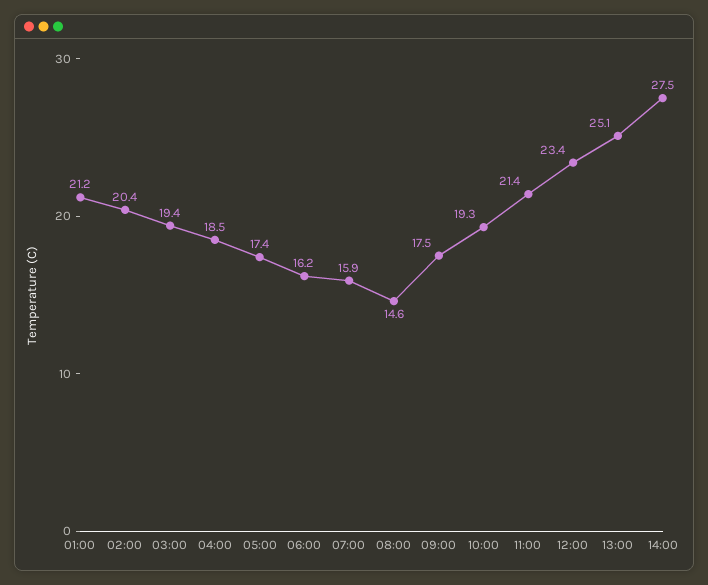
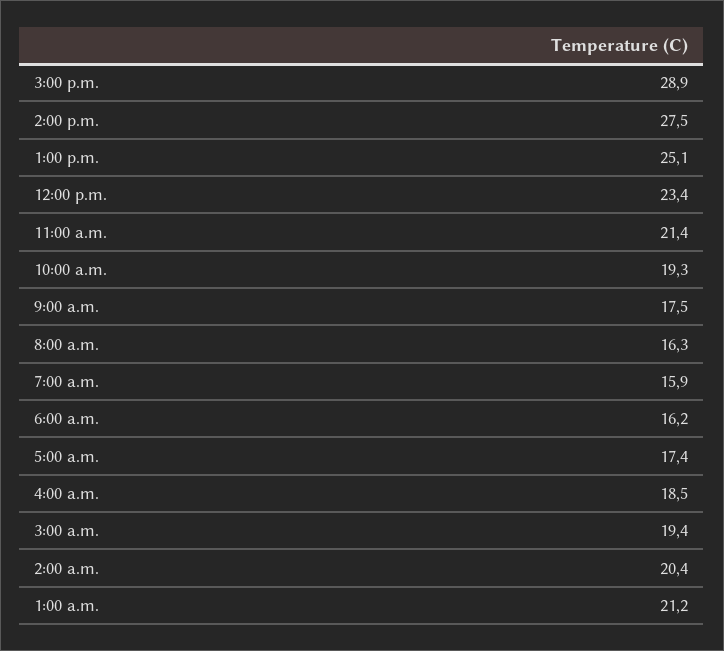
08:00: 14.6 -> 16.3
3:00 p.m.: none -> 28.9

